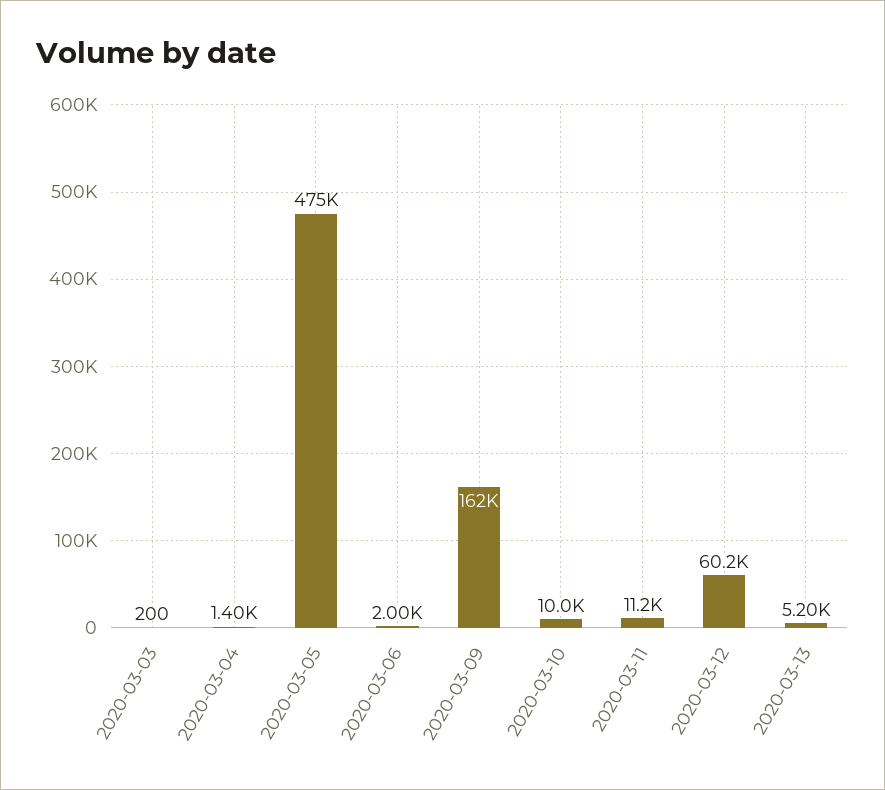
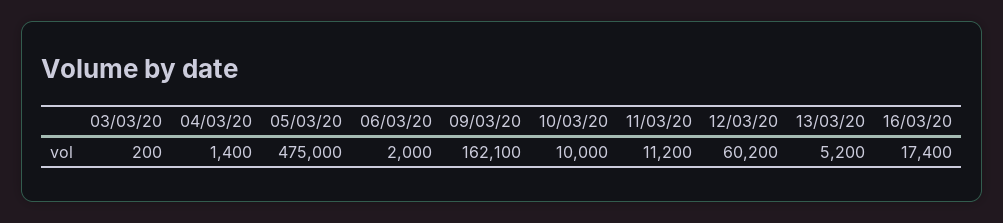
16/03/20: none -> 17400

